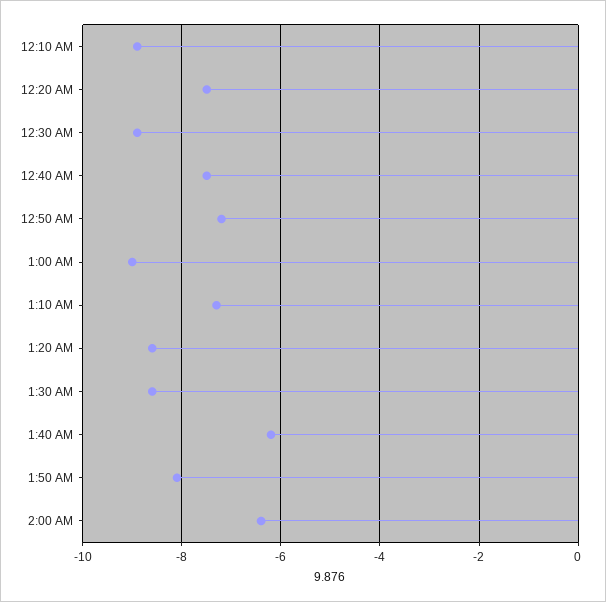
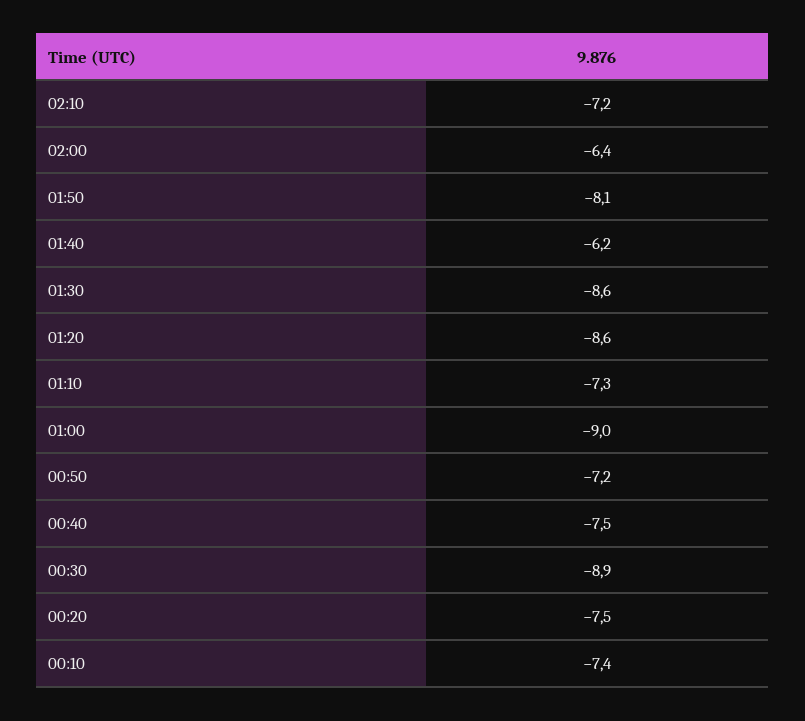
12:10 AM: -9 -> -7.4
02:10: none -> -7.2

